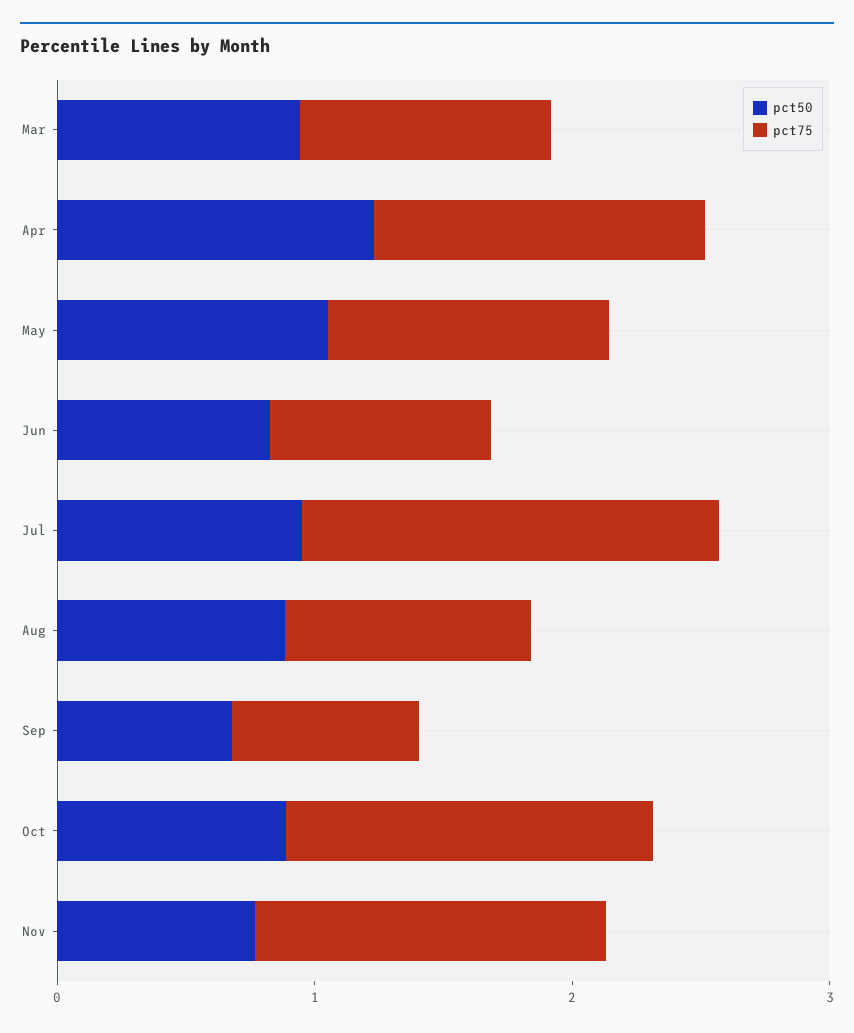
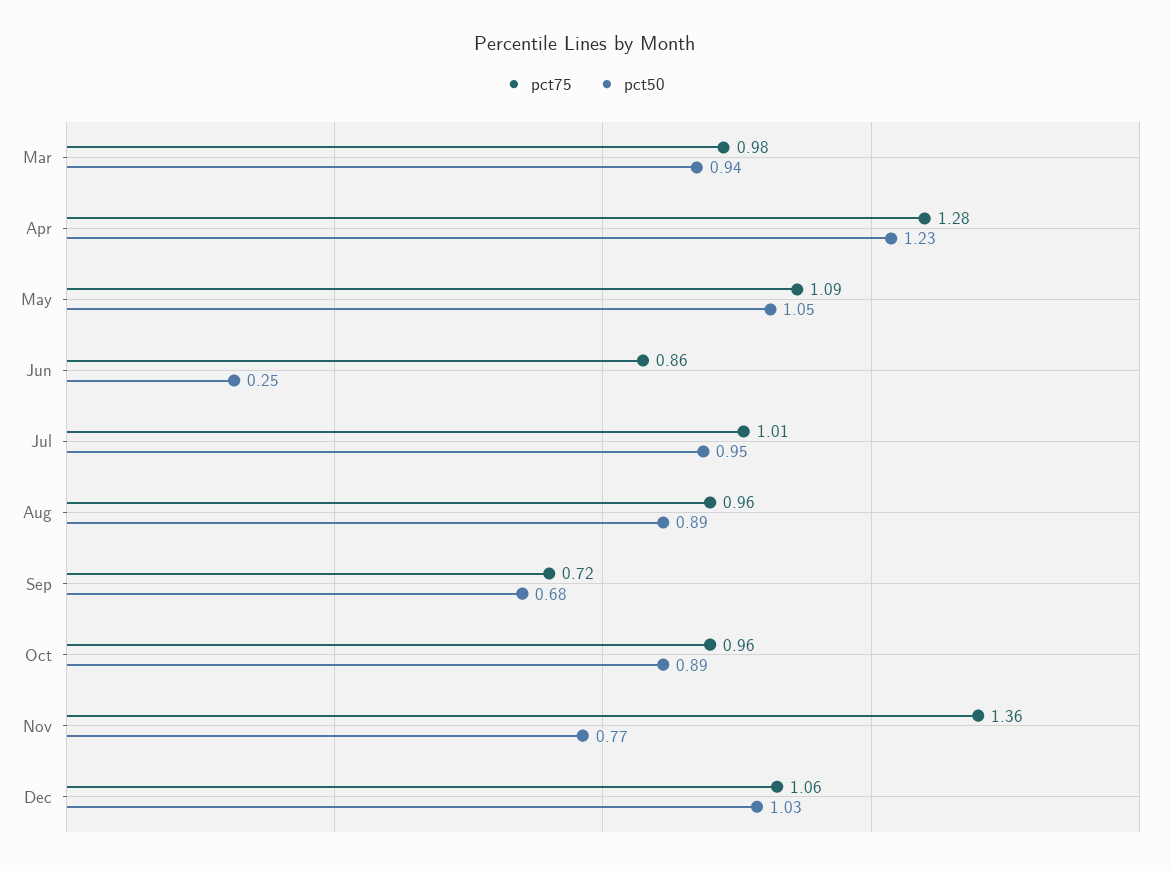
pct50, Jun: 0.8 -> 0.25
pct75, Jul: 1.6 -> 1.01
pct75, Oct: 1.4 -> 0.96
pct75, Dec: none -> 1.06
pct50, Dec: none -> 1.03

